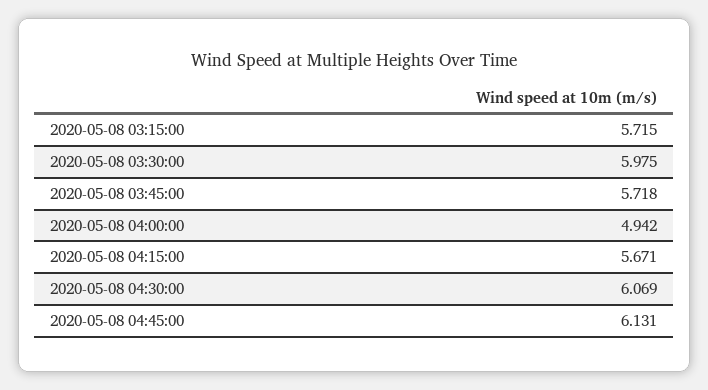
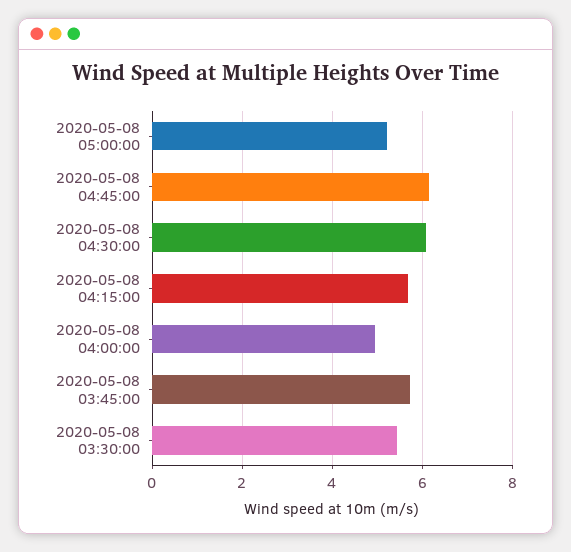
2020-05-08 03:15:00: 5.715 -> none
2020-05-08 03:30:00: 5.975 -> 5.4
2020-05-08 05:00:00: none -> 5.2

